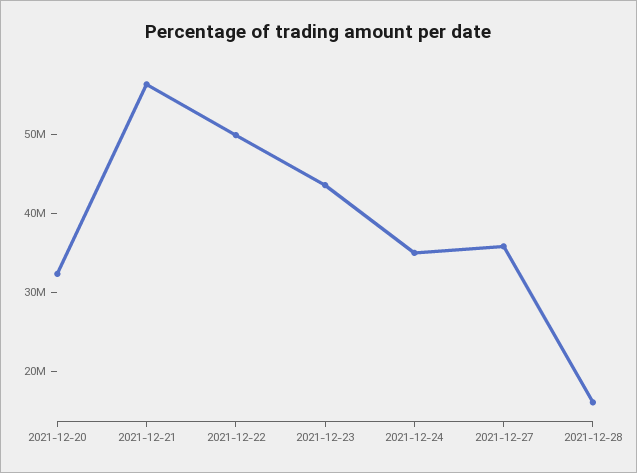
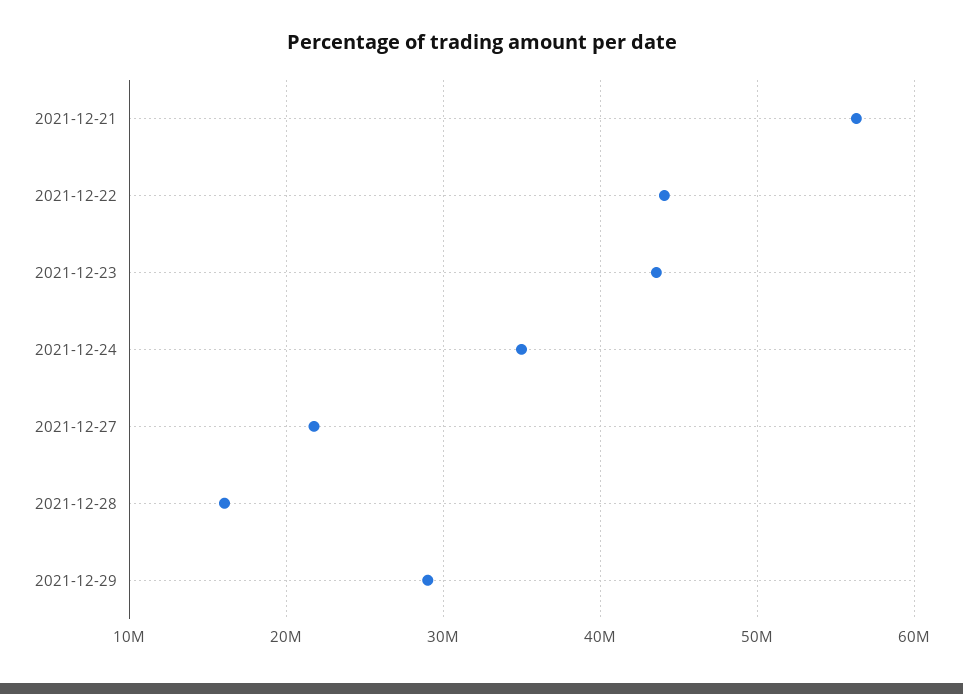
2021-12-20: 32000000 -> none
2021-12-22: 50000000 -> 44000000
2021-12-27: 36000000 -> 22000000
2021-12-29: none -> 29000000

